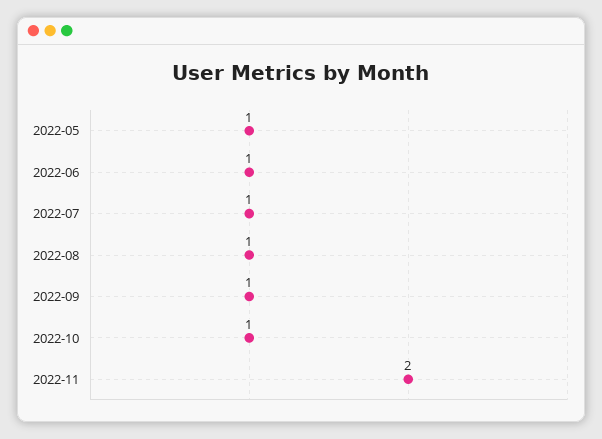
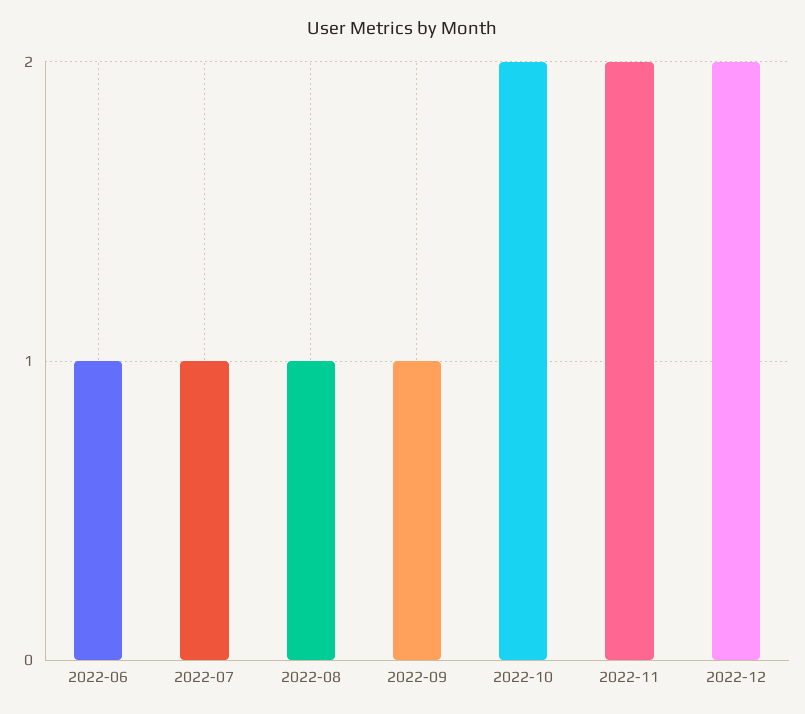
2022-05: 1 -> none
2022-10: 1 -> 2
2022-12: none -> 2

